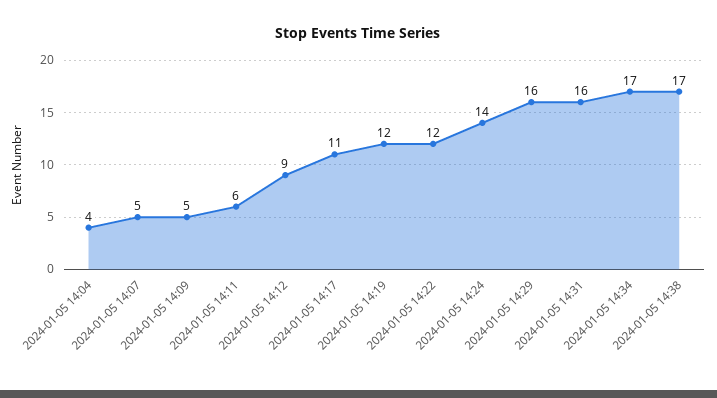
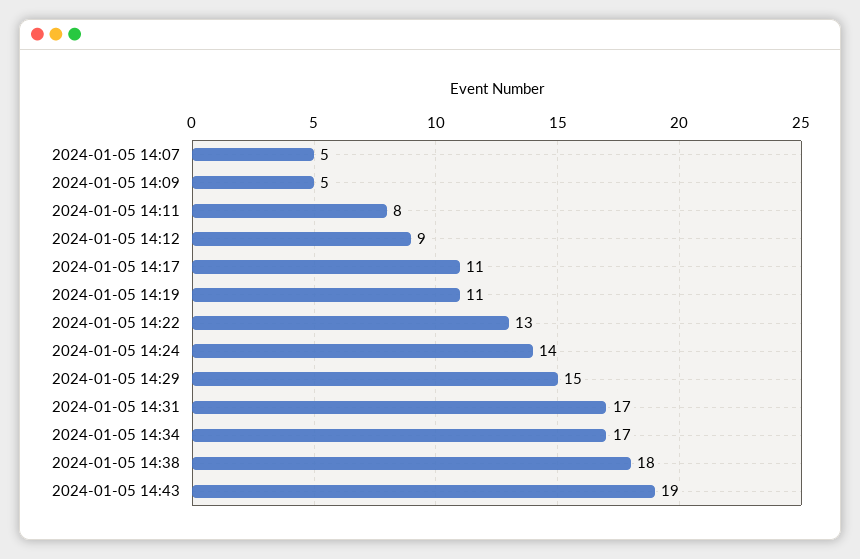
2024-01-05 14:04: 4 -> none
2024-01-05 14:11: 6 -> 8
2024-01-05 14:19: 12 -> 11
2024-01-05 14:22: 12 -> 13
2024-01-05 14:29: 16 -> 15
2024-01-05 14:31: 16 -> 17
2024-01-05 14:38: 17 -> 18
2024-01-05 14:43: none -> 19

